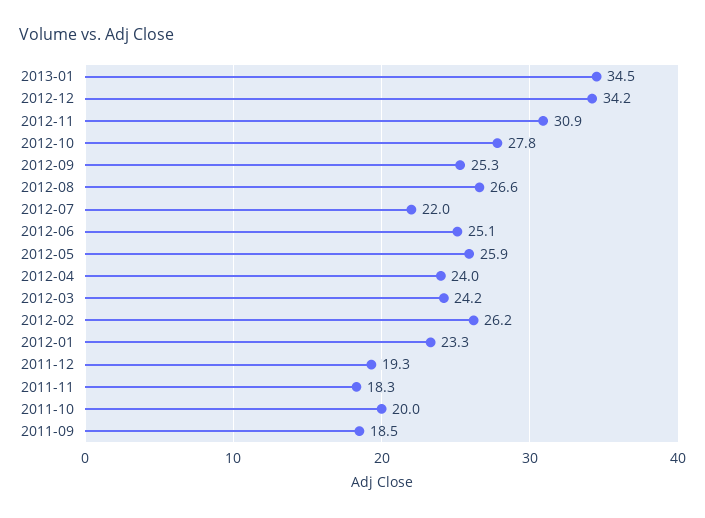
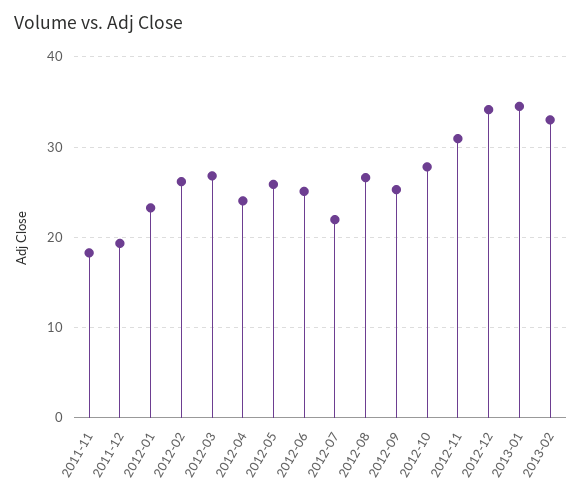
2012-03: 24.2 -> 27
2011-10: 20 -> none
2011-09: 18.5 -> none
2013-02: none -> 33

